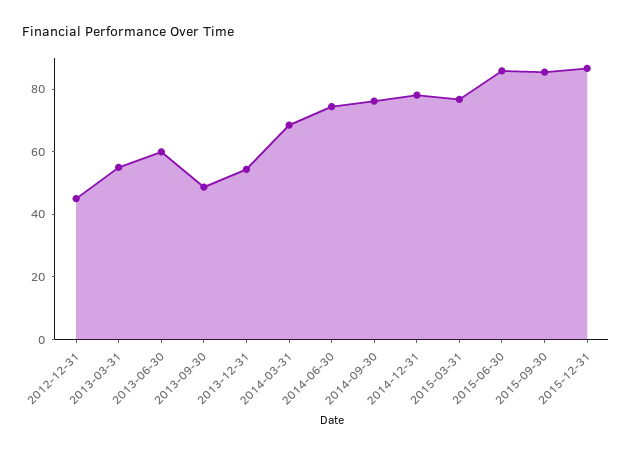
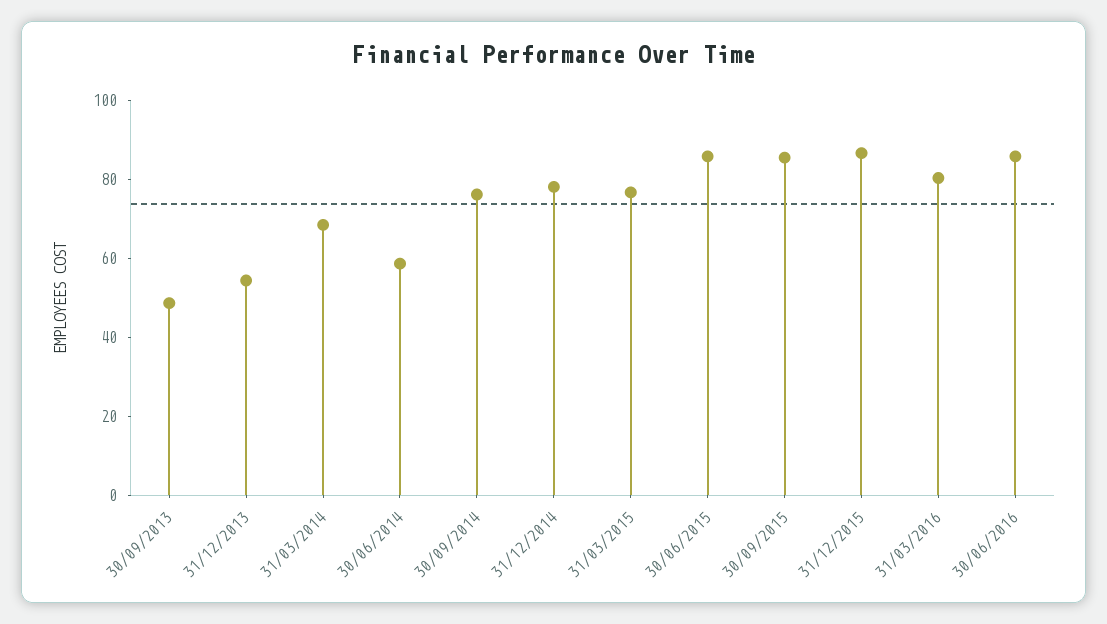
2012-12-31: 45 -> none
2013-03-31: 55 -> none
2013-06-30: 60 -> none
2014-06-30: 75 -> 60
31/03/2016: none -> 80
30/06/2016: none -> 85

